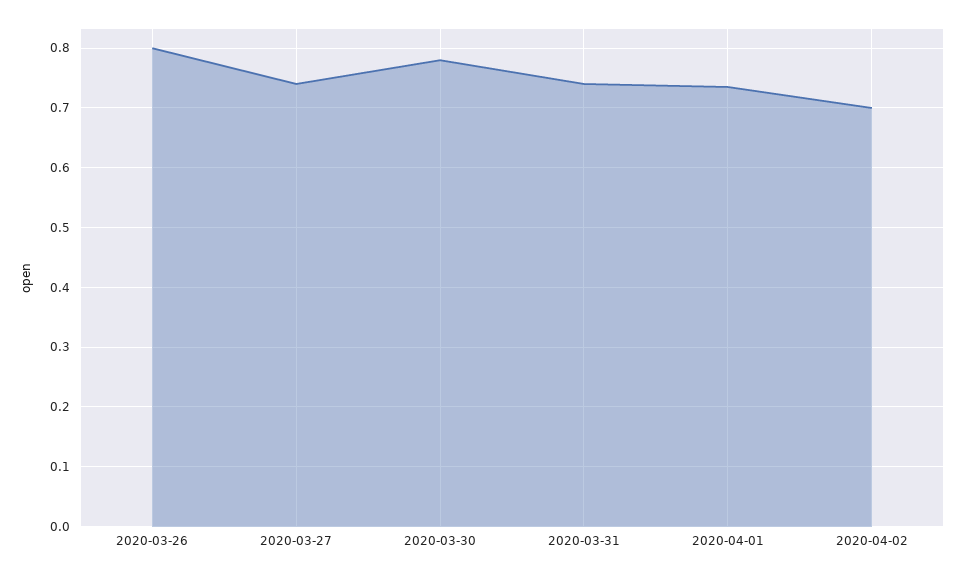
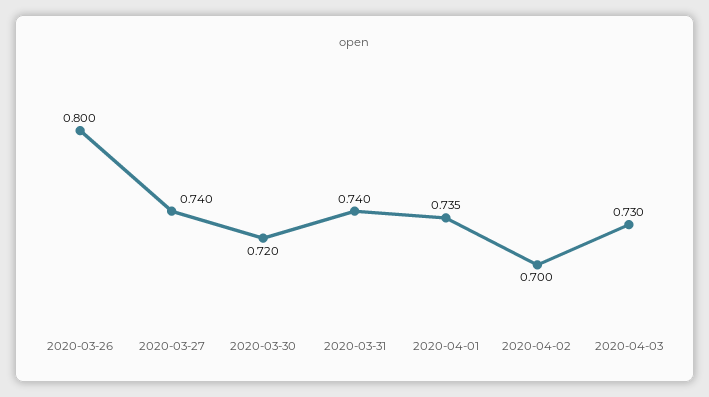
2020-03-30: 0.78 -> 0.72
2020-04-03: none -> 0.73

